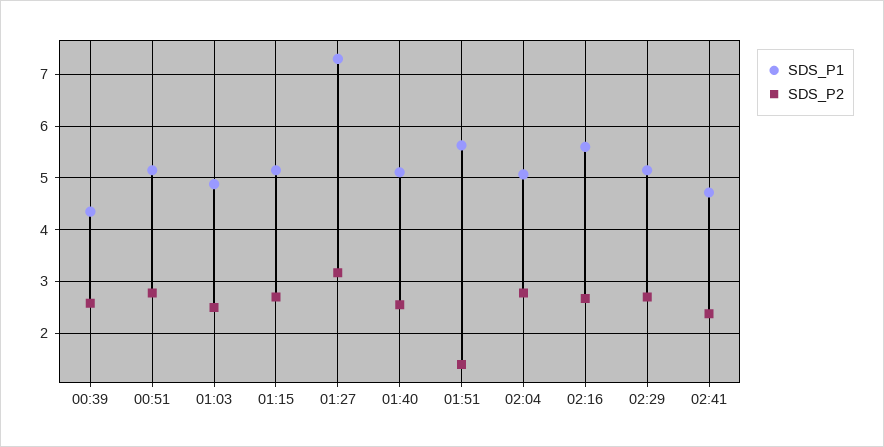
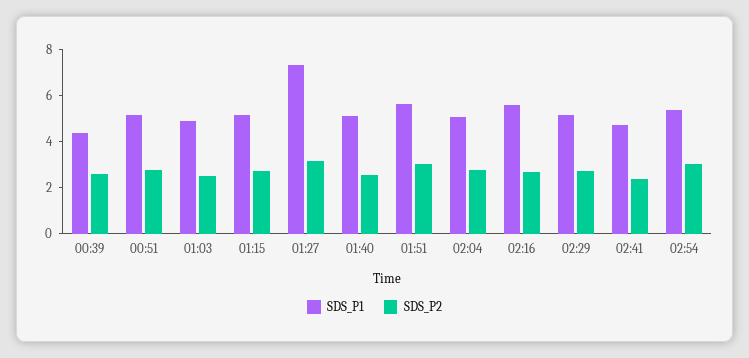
SDS_P2, 01:51: 1.4 -> 3
SDS_P1, 02:54: none -> 5.5
SDS_P2, 02:54: none -> 3

